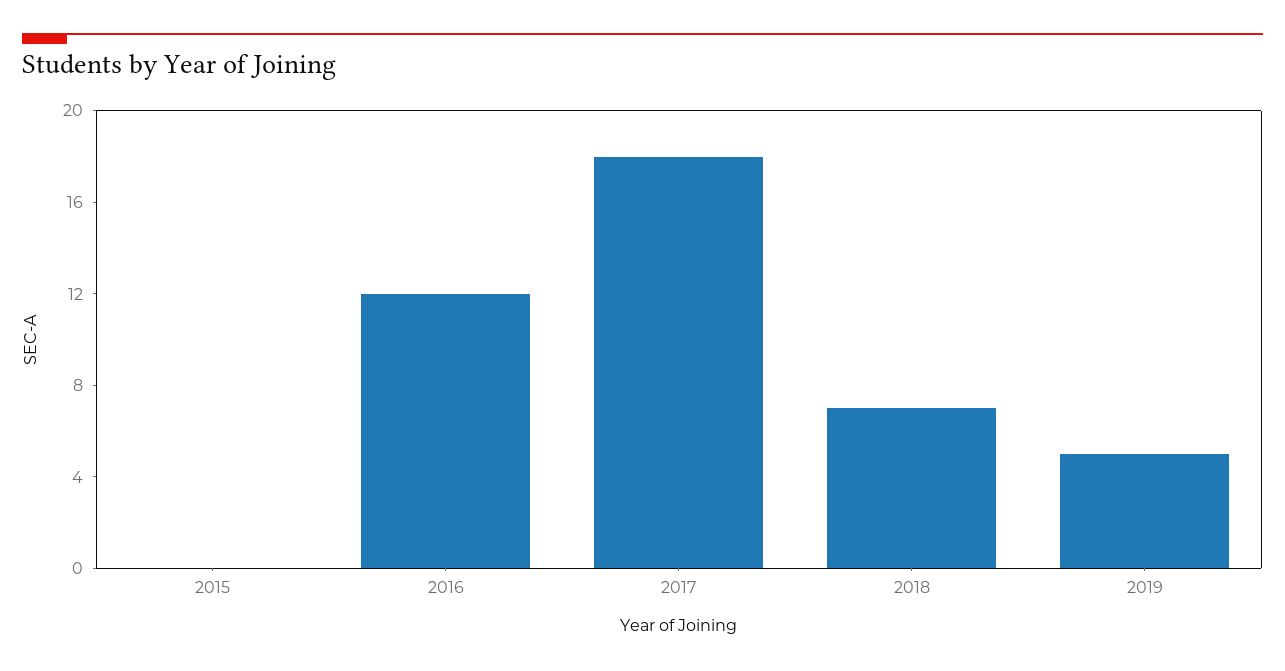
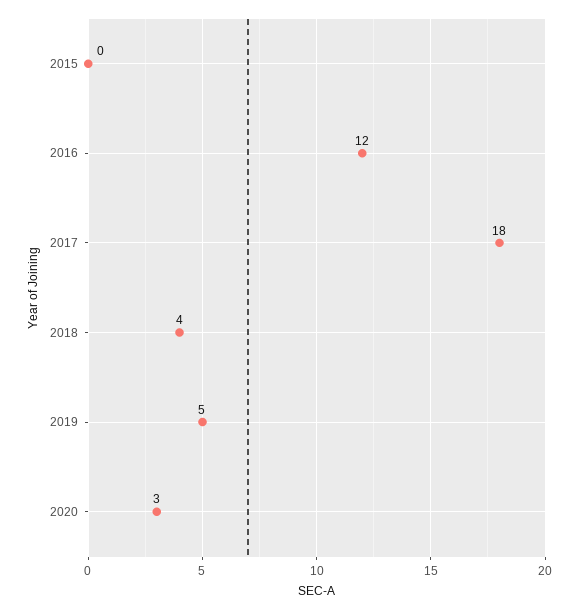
2018: 7 -> 4
2020: none -> 3

